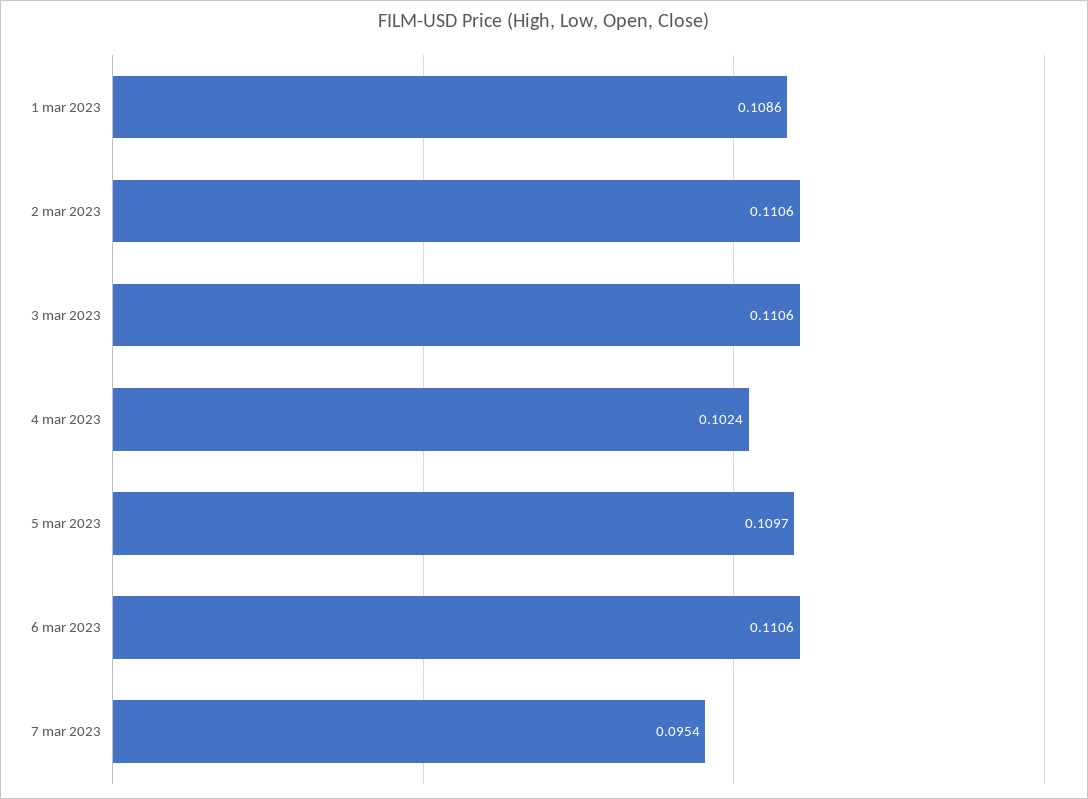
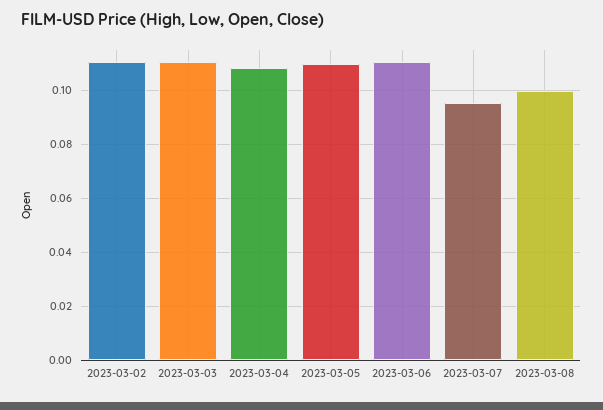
1 mar 2023: 0.1086 -> none
4 mar 2023: 0.1024 -> 0.1075
2023-03-08: none -> 0.1

